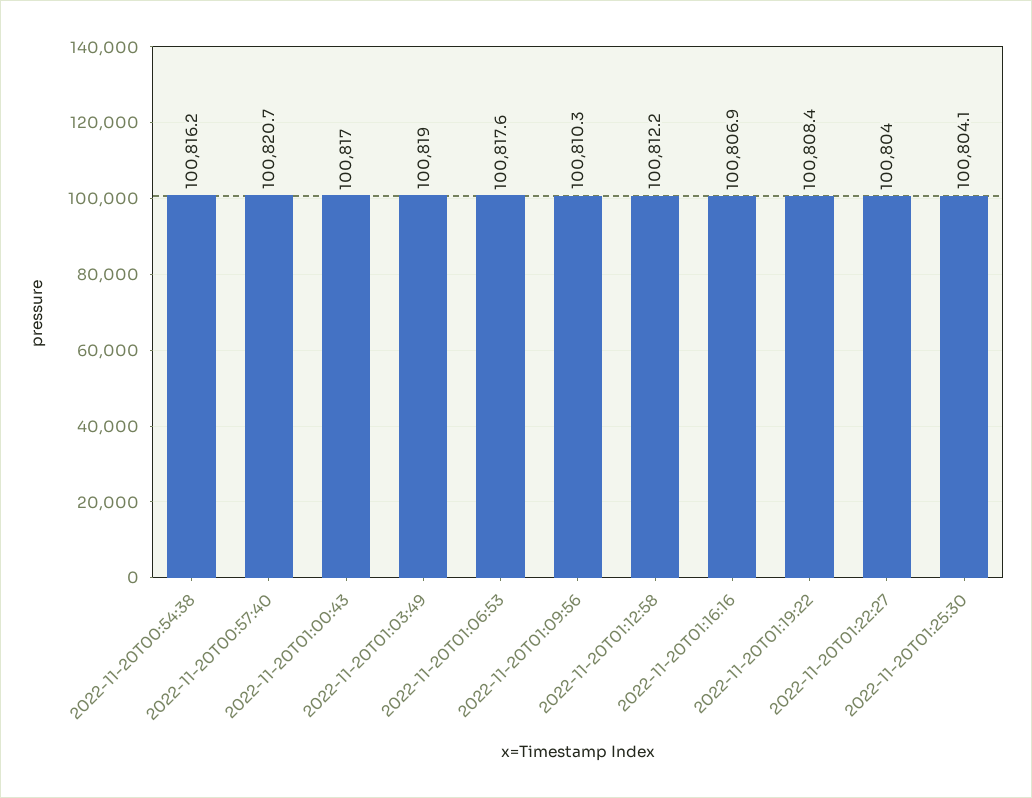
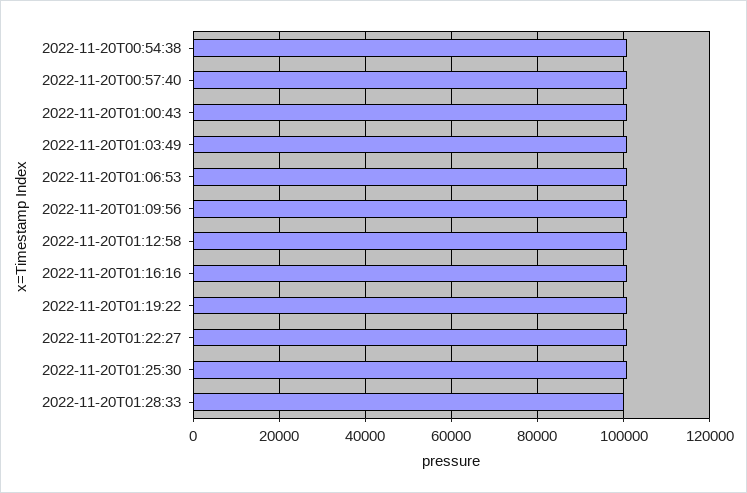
2022-11-20T01:28:33: none -> 100000

